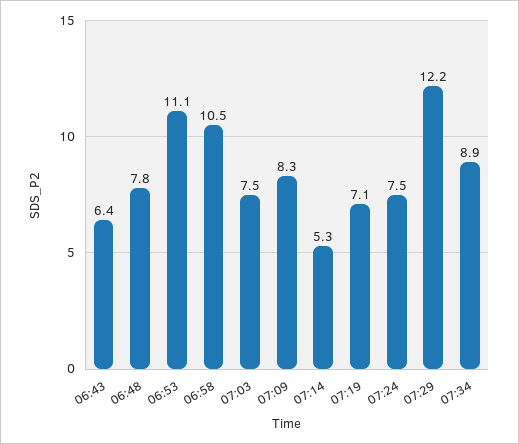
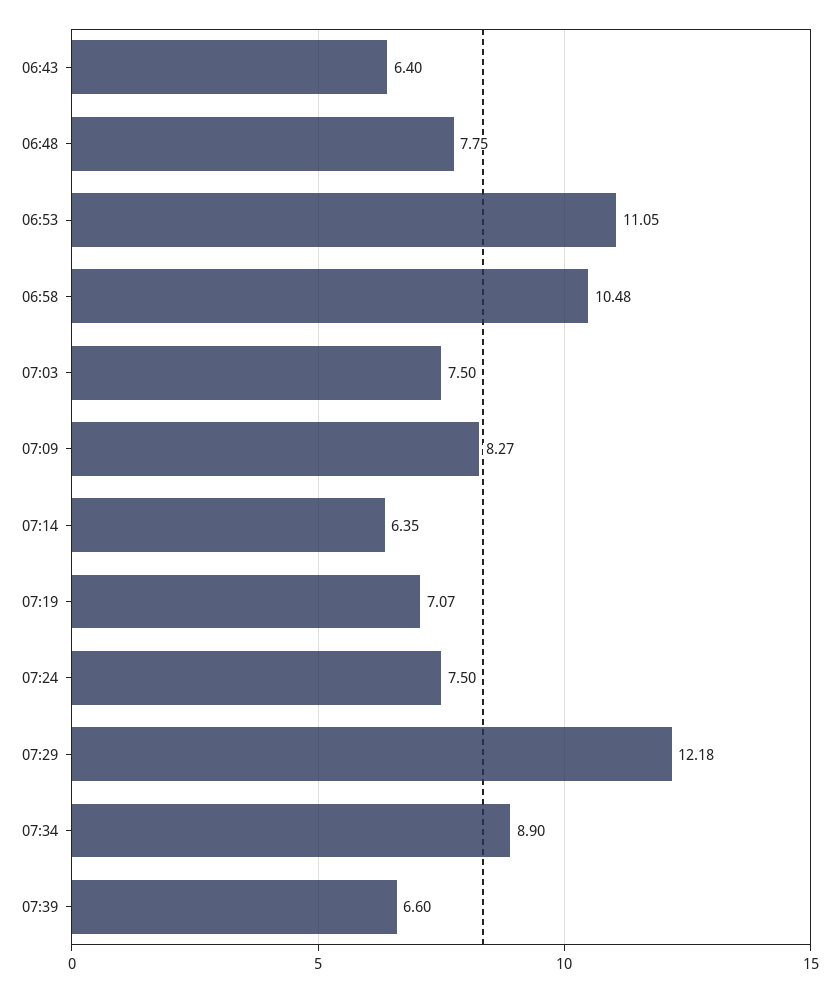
07:14: 5.3 -> 6.35
07:39: none -> 6.6

